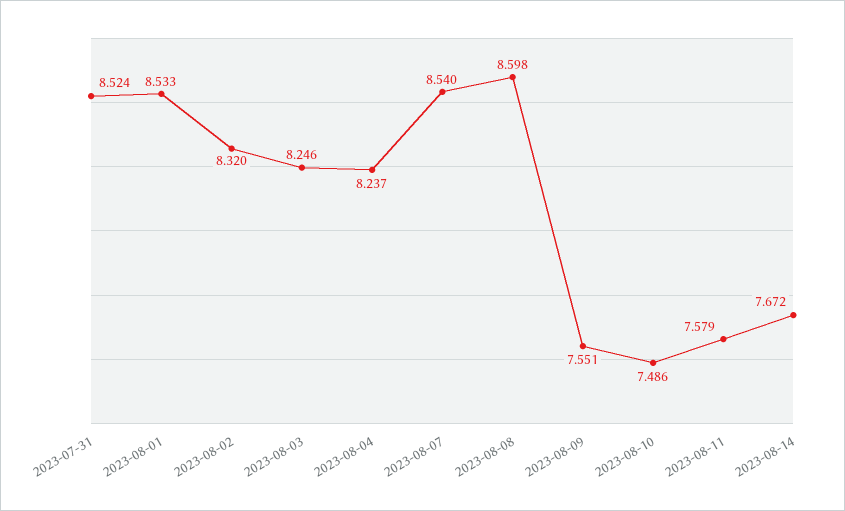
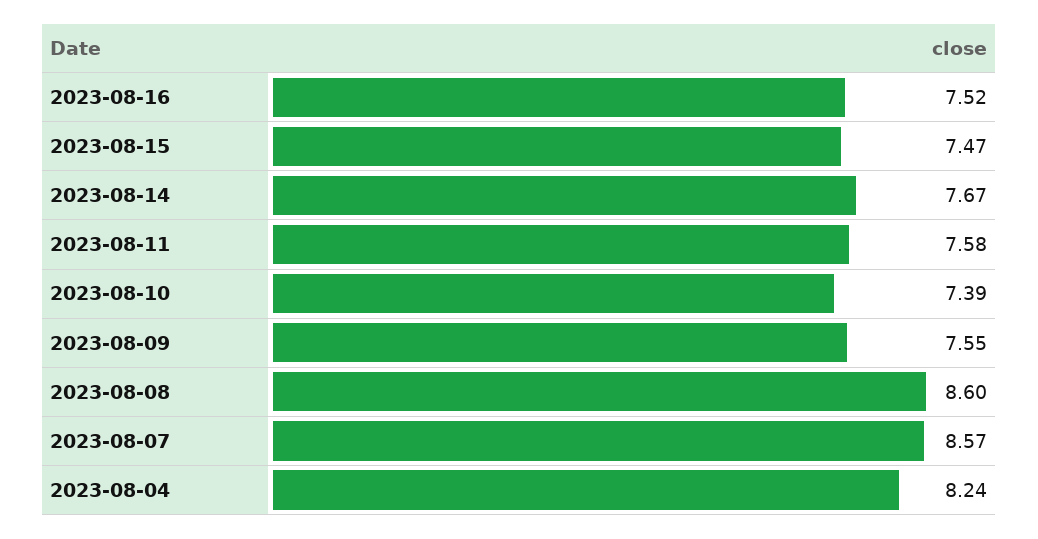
2023-07-31: 8.524 -> none
2023-08-01: 8.533 -> none
2023-08-02: 8.32 -> none
2023-08-03: 8.246 -> none
2023-08-07: 8.54 -> 8.57
2023-08-10: 7.486 -> 7.39
2023-08-16: none -> 7.52
2023-08-15: none -> 7.47

